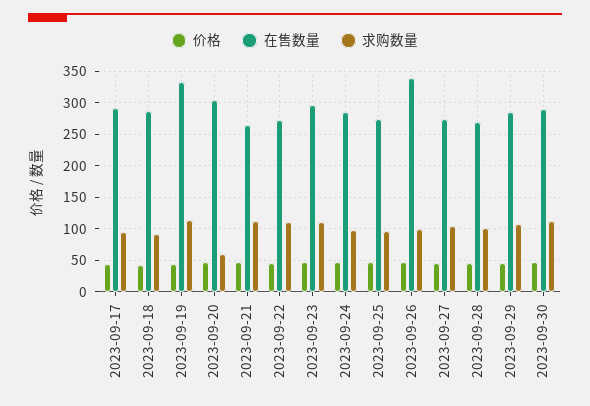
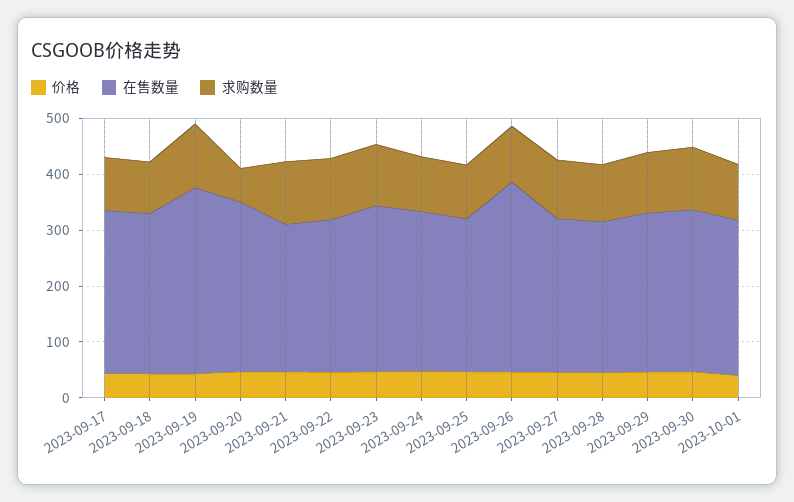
价格, 2023-10-01: none -> 40
在售数量, 2023-10-01: none -> 280
求购数量, 2023-10-01: none -> 100

